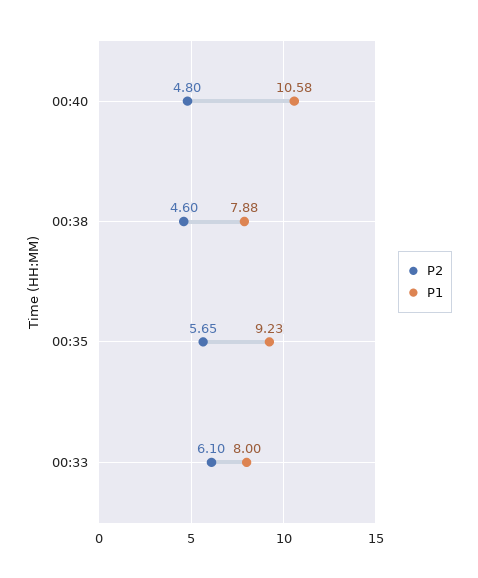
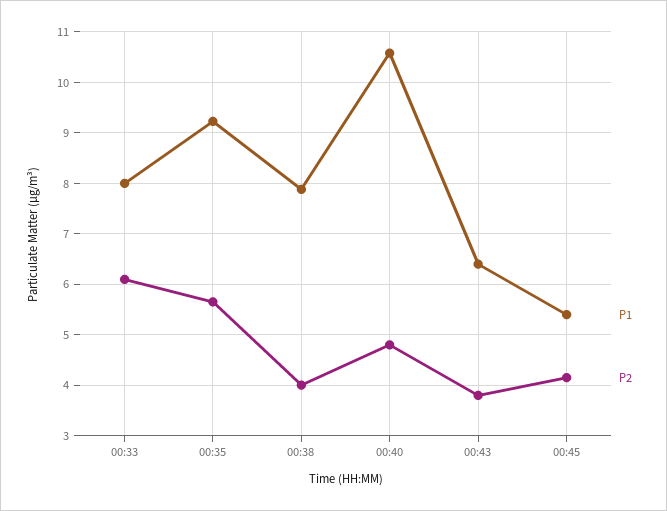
P2, 00:38: 4.6 -> 4
P1, 00:43: none -> 6.4
P2, 00:43: none -> 3.8
P1, 00:45: none -> 5.4
P2, 00:45: none -> 4.2

